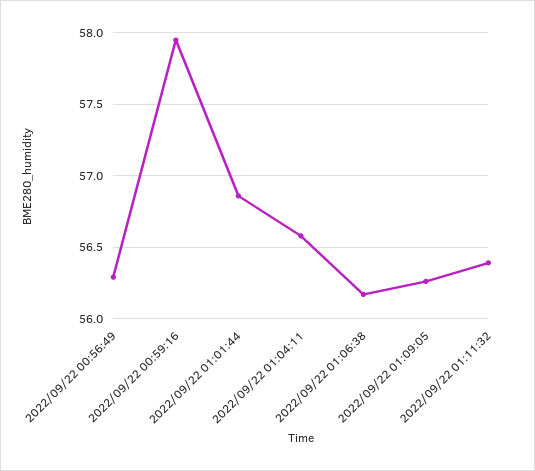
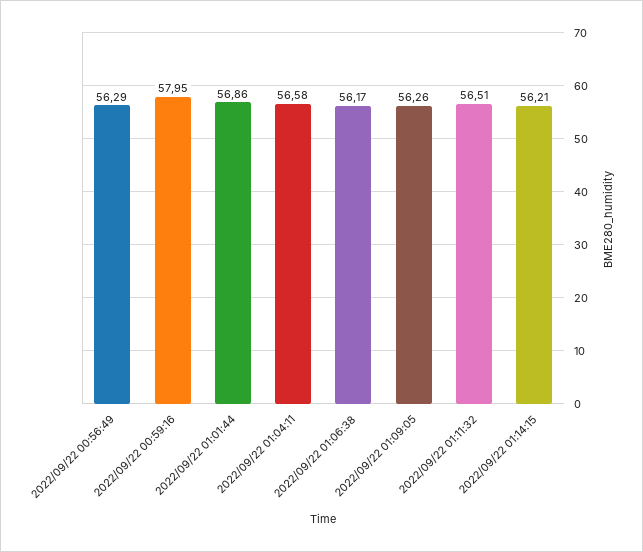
2022/09/22 01:11:32: 56.4 -> 56.51
2022/09/22 01:14:15: none -> 56.21

